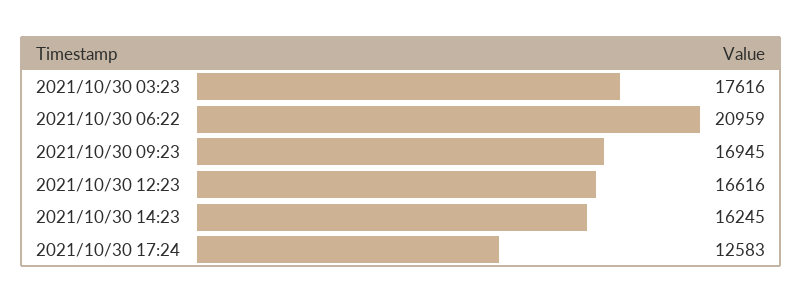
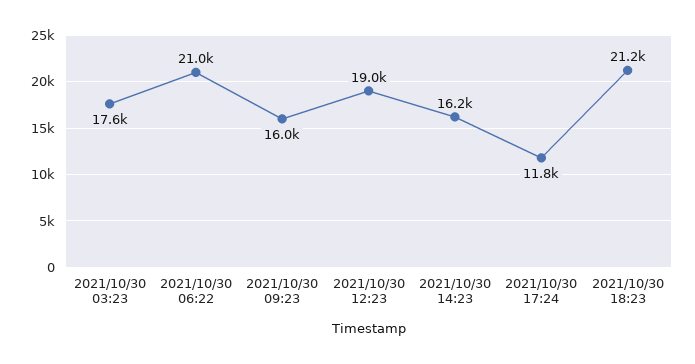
2021/10/30 09:23: 16945 -> 16000
2021/10/30 12:23: 16616 -> 19000
2021/10/30 17:24: 12583 -> 11800
2021/10/30 18:23: none -> 21200

